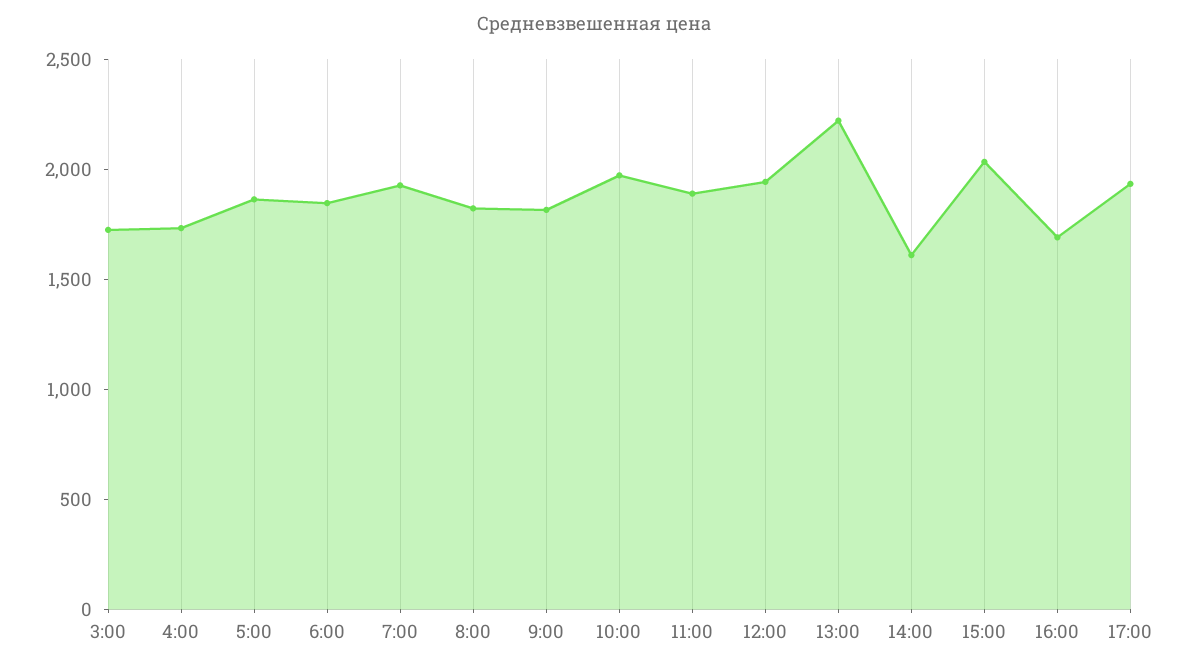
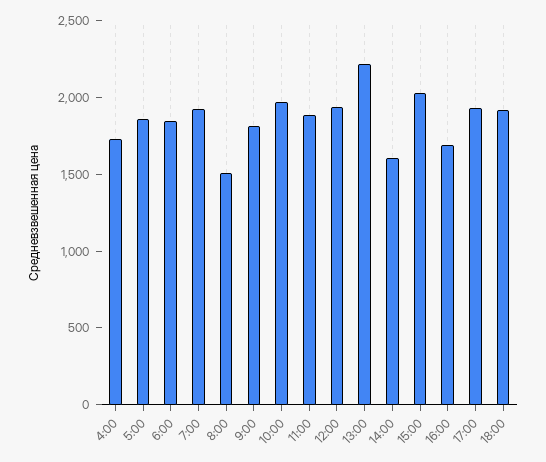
3:00: 1700 -> none
8:00: 1800 -> 1500
18:00: none -> 1900

